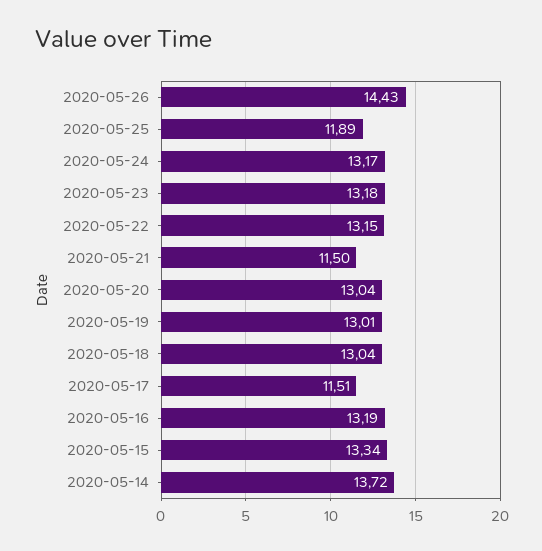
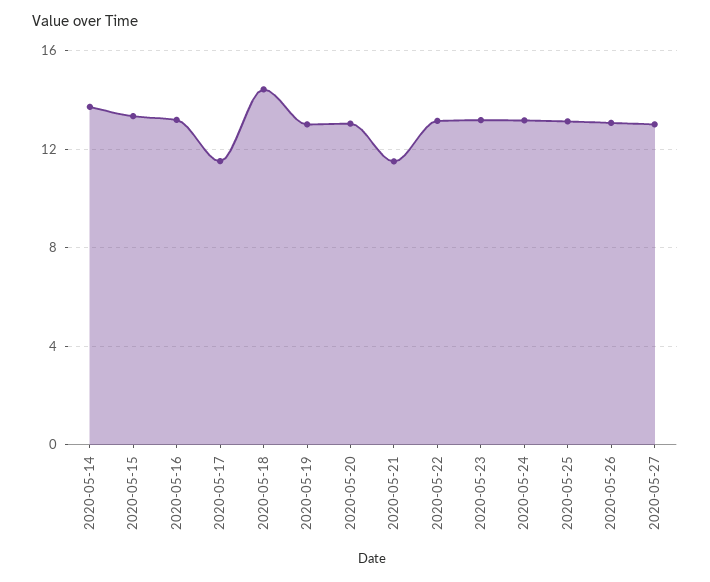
2020-05-26: 14.43 -> 13
2020-05-25: 11.89 -> 13
2020-05-18: 13.04 -> 14.5
2020-05-27: none -> 13

